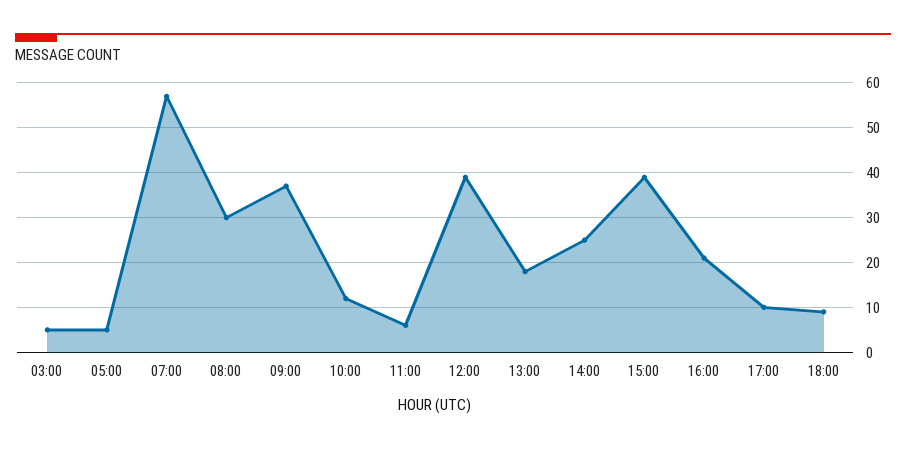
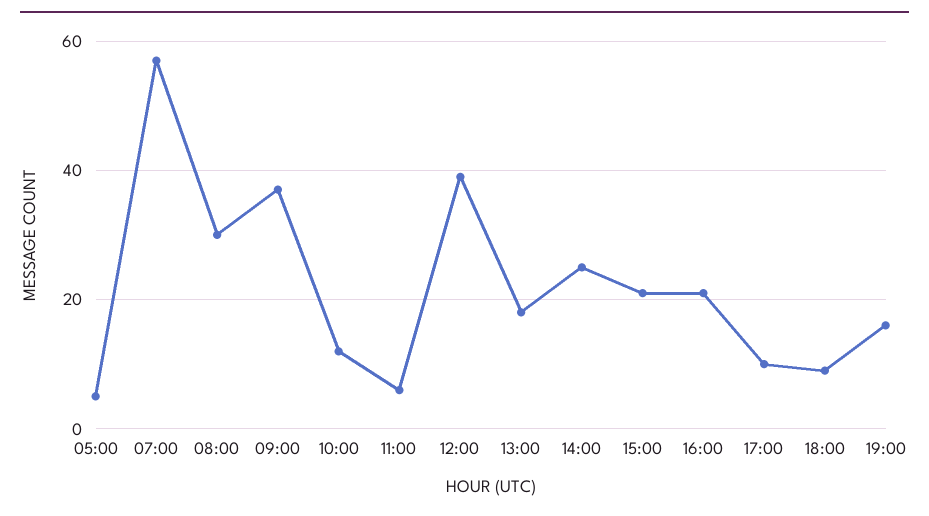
03:00: 5 -> none
15:00: 40 -> 20
19:00: none -> 15

